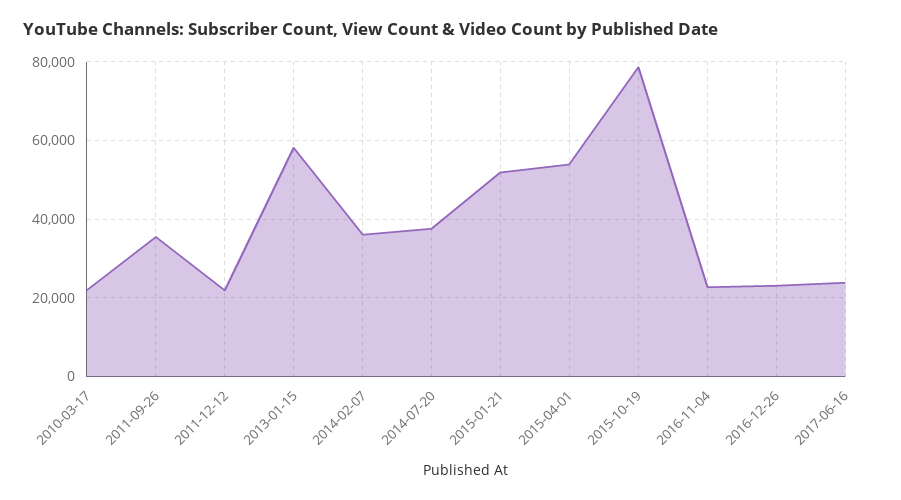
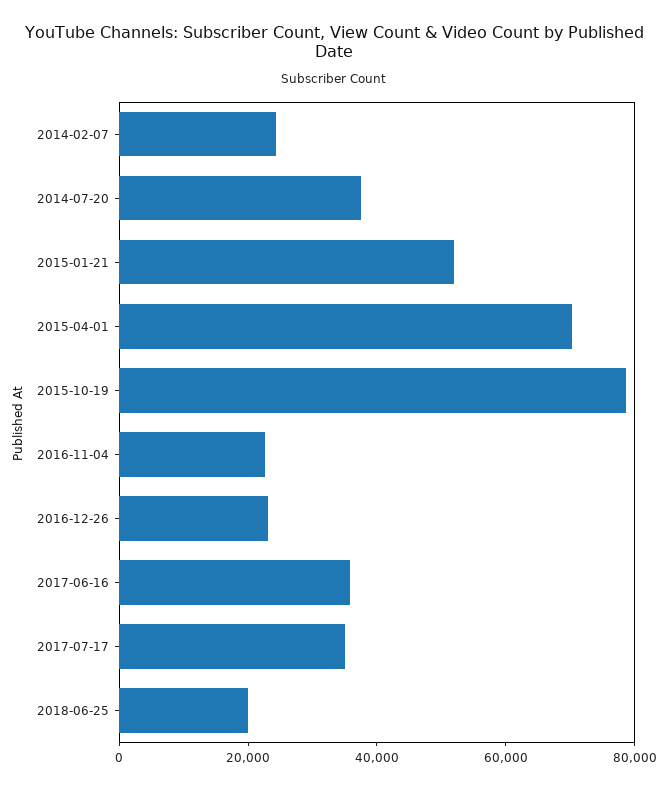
2010-03-17: 22000 -> none
2011-09-26: 36000 -> none
2011-12-12: 22000 -> none
2013-01-15: 58000 -> none
2014-02-07: 36000 -> 25000
2015-04-01: 54000 -> 70000
2017-06-16: 24000 -> 35000
2017-07-17: none -> 35000
2018-06-25: none -> 20000

